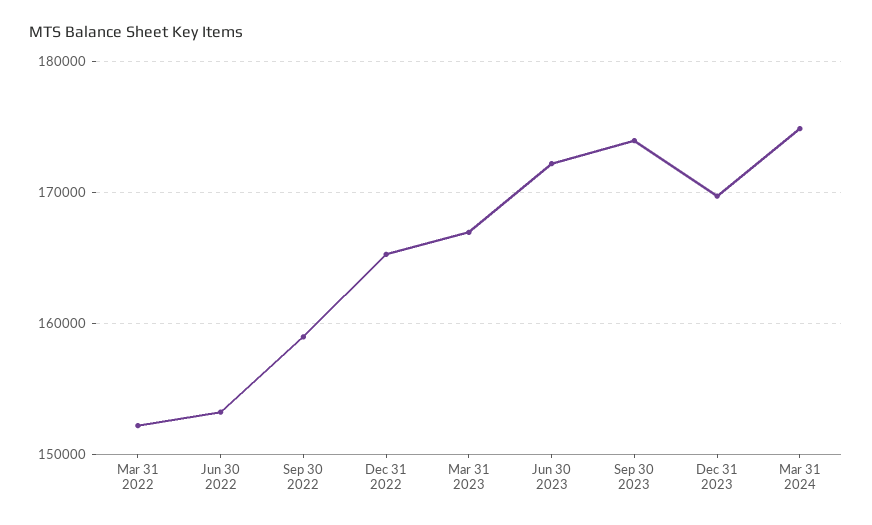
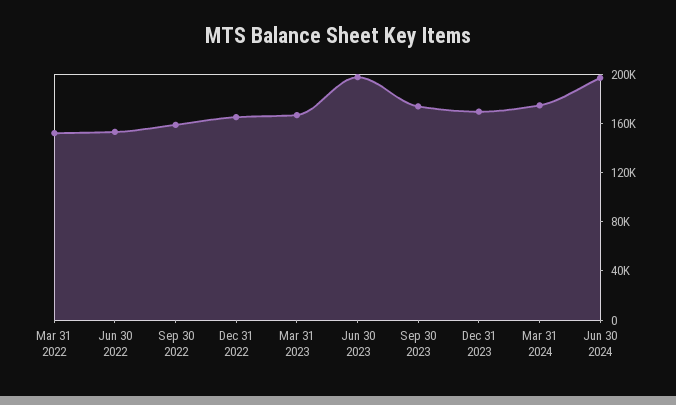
Jun 30 2023: 172000 -> 200000
Jun 30 2024: none -> 200000

